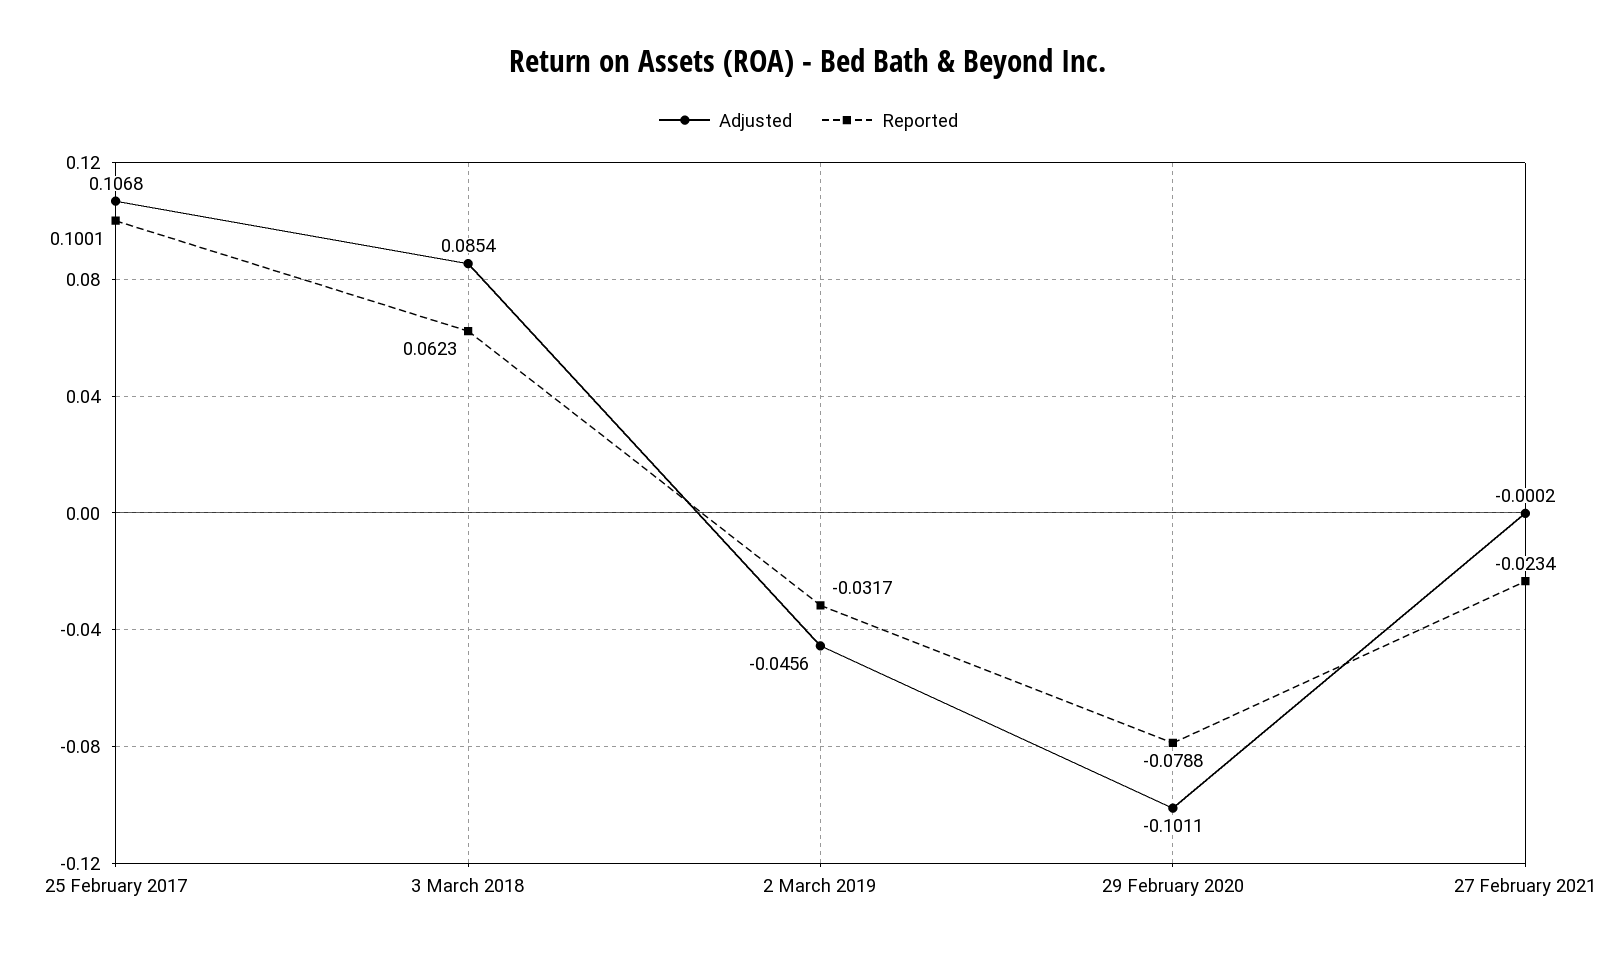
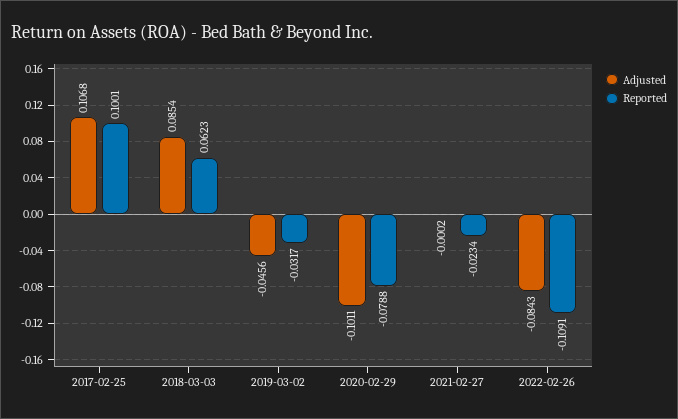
Adjusted, 2022-02-26: none -> -0.0843
Reported, 2022-02-26: none -> -0.1091

